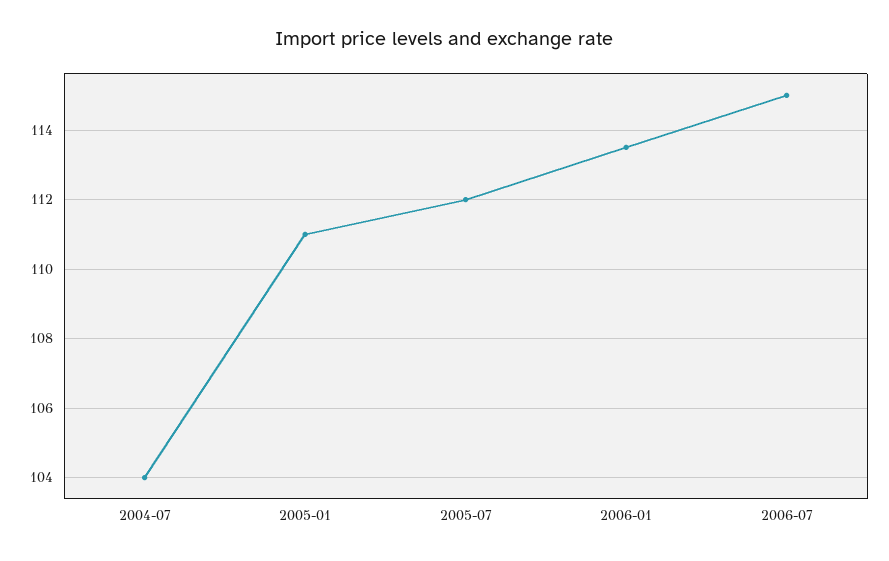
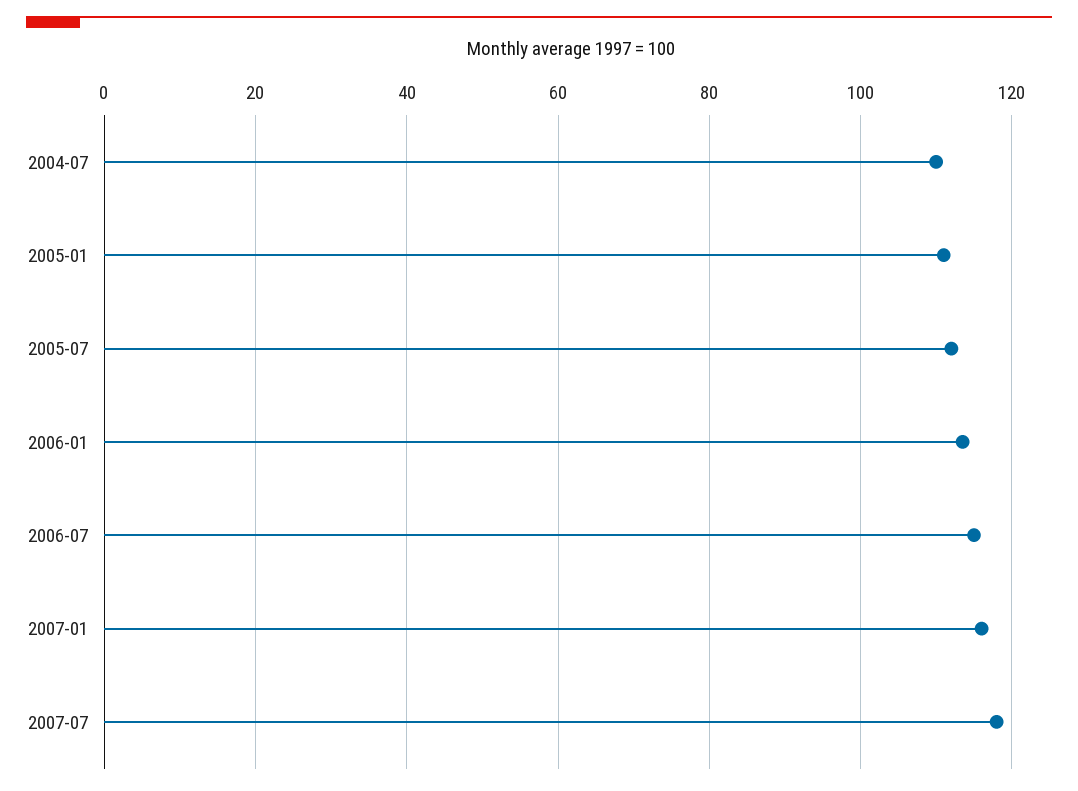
2004-07: 104 -> 110
2007-01: none -> 116
2007-07: none -> 118

